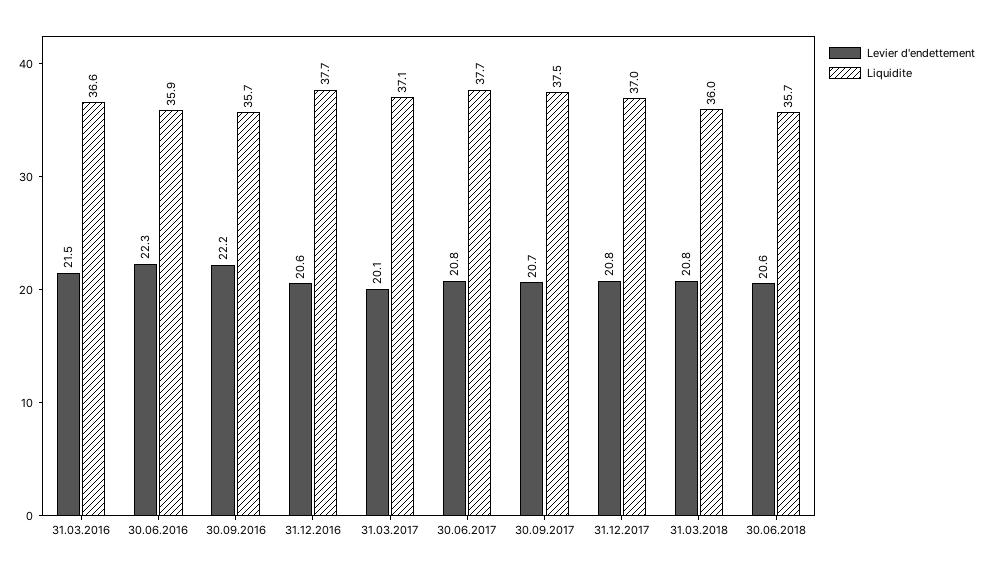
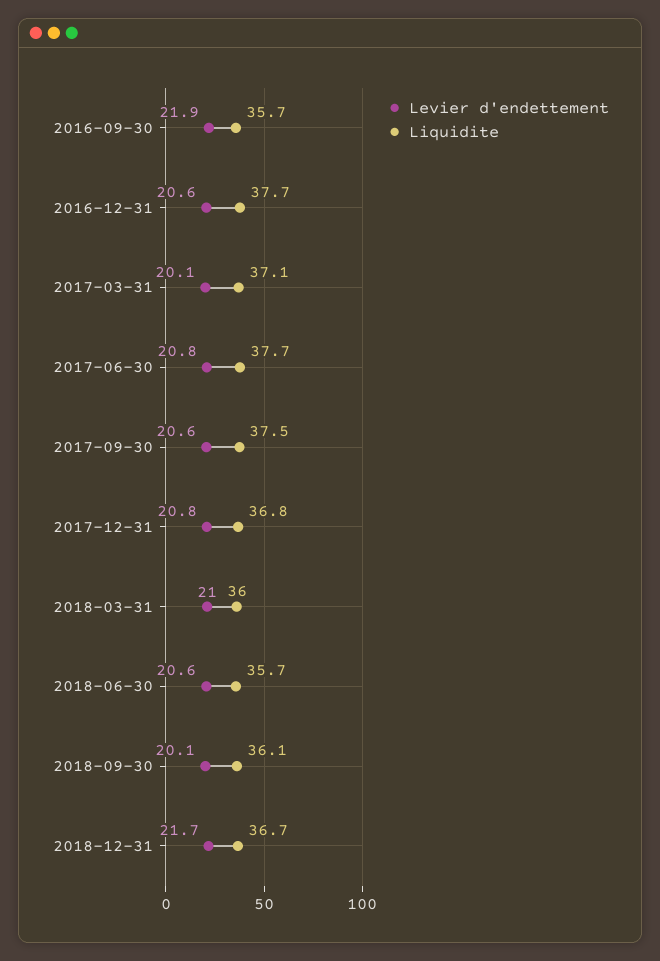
Levier d'endettement, 31.03.2016: 21.5 -> none
Liquidite, 31.03.2016: 36.6 -> none
Levier d'endettement, 30.06.2016: 22.3 -> none
Liquidite, 30.06.2016: 35.9 -> none
Levier d'endettement, 30.09.2016: 22.2 -> 21.9
Levier d'endettement, 30.09.2017: 20.7 -> 20.6
Liquidite, 31.12.2017: 37 -> 36.8
Levier d'endettement, 31.03.2018: 20.8 -> 21
Levier d'endettement, 2018-09-30: none -> 20.1
Liquidite, 2018-09-30: none -> 36.1
Levier d'endettement, 2018-12-31: none -> 21.7
Liquidite, 2018-12-31: none -> 36.7

